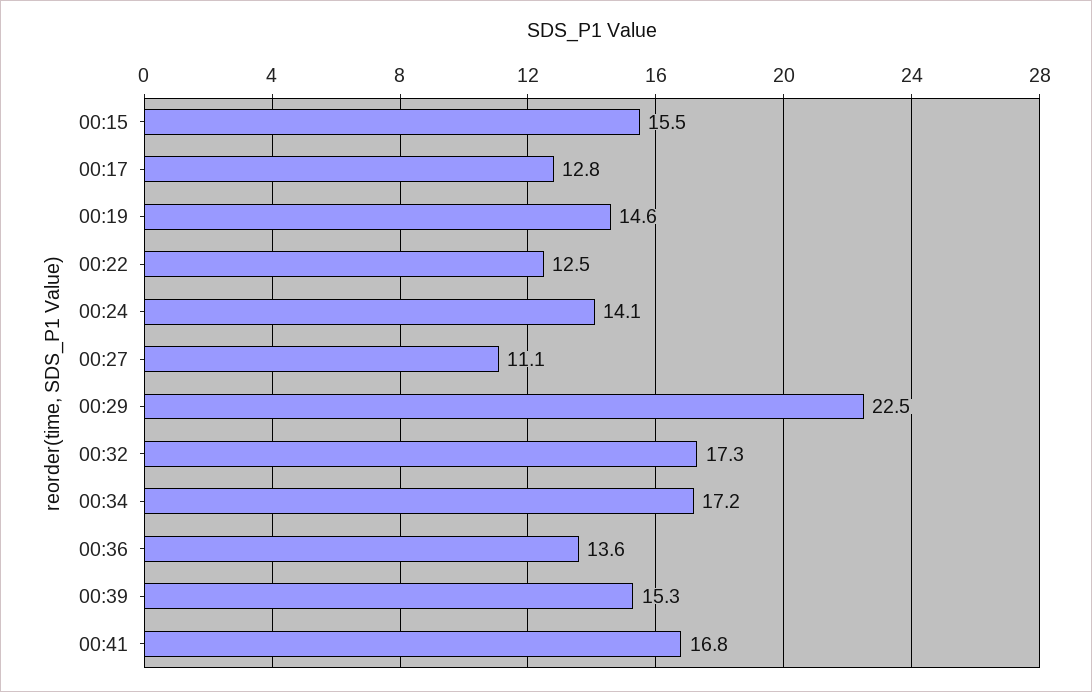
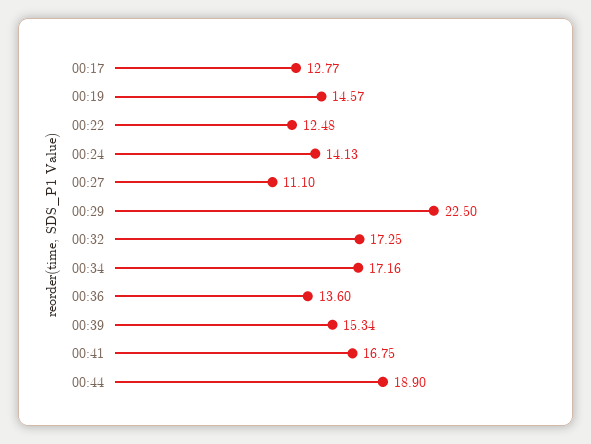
00:15: 15.5 -> none
00:44: none -> 18.9

